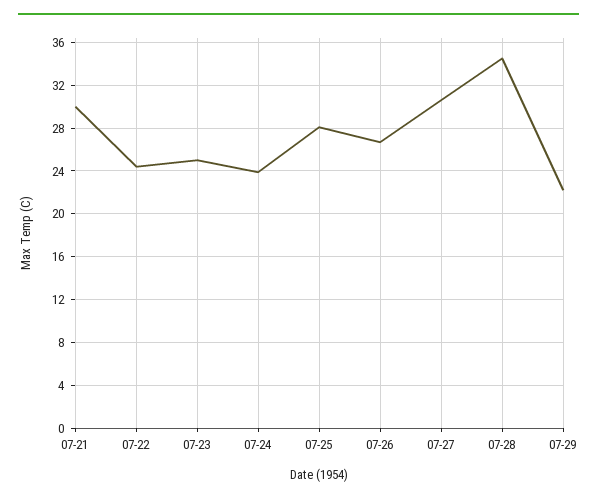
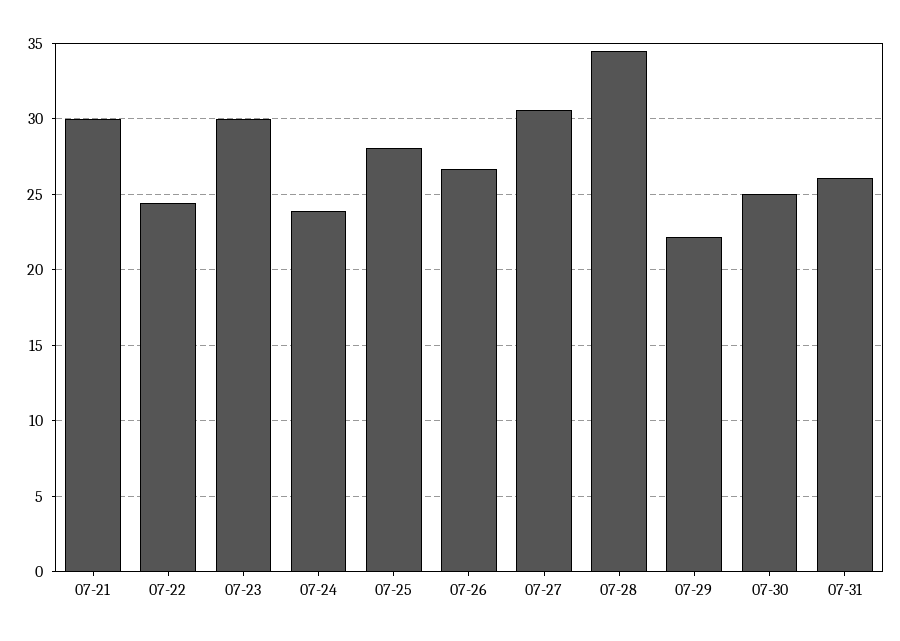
07-23: 25 -> 30
07-30: none -> 25
07-31: none -> 26

